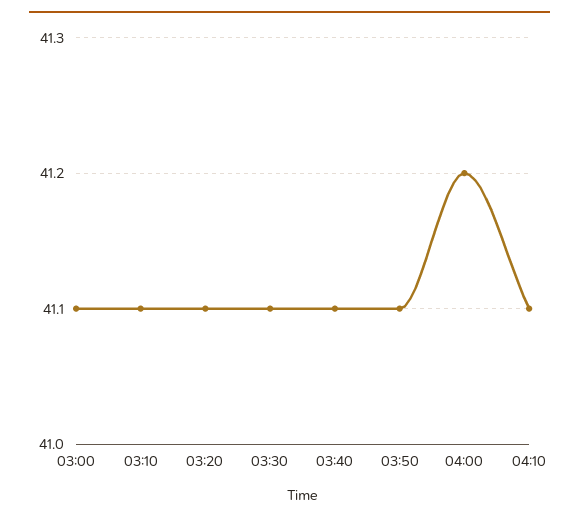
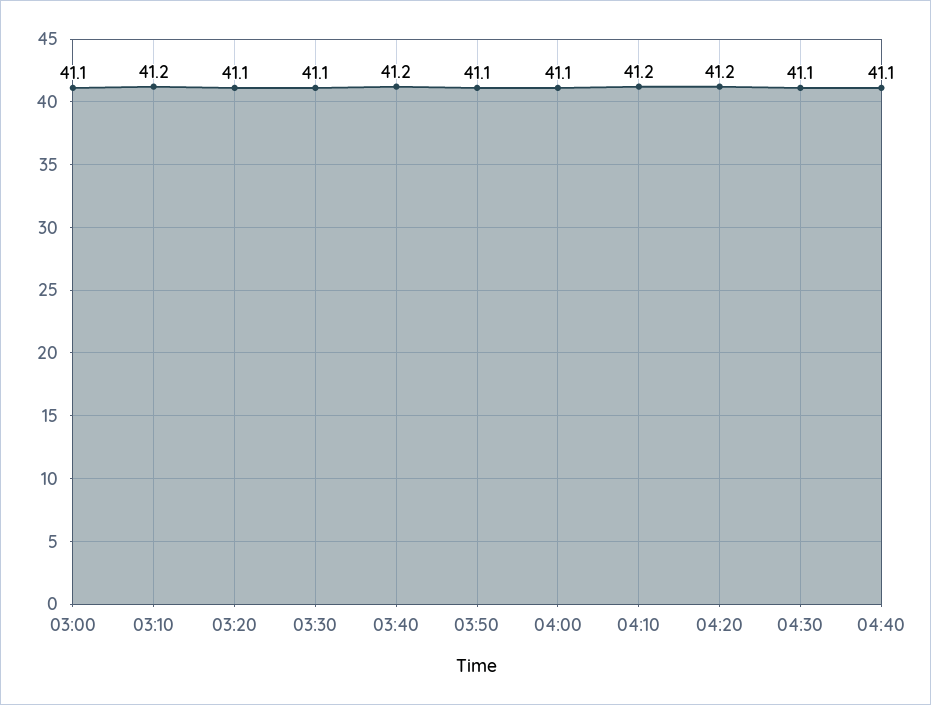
03:10: 41.1 -> 41.2
03:40: 41.1 -> 41.2
04:00: 41.2 -> 41.1
04:10: 41.1 -> 41.2
04:20: none -> 41.2
04:30: none -> 41.1
04:40: none -> 41.1

